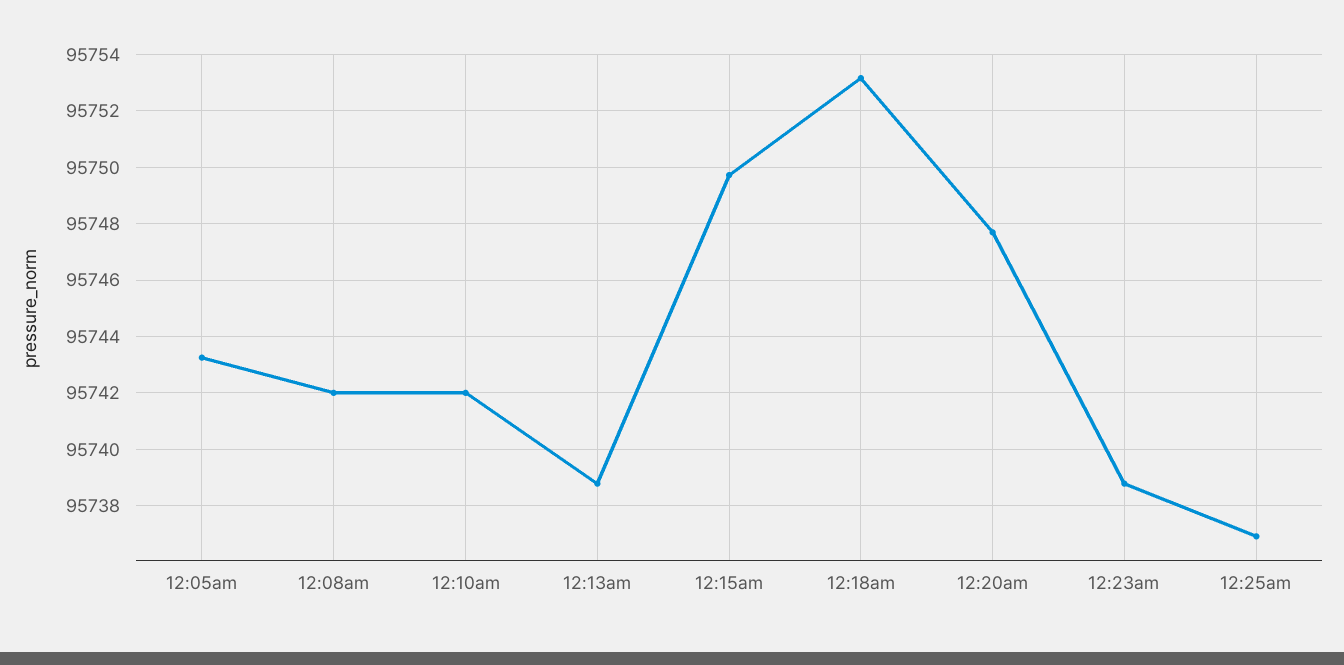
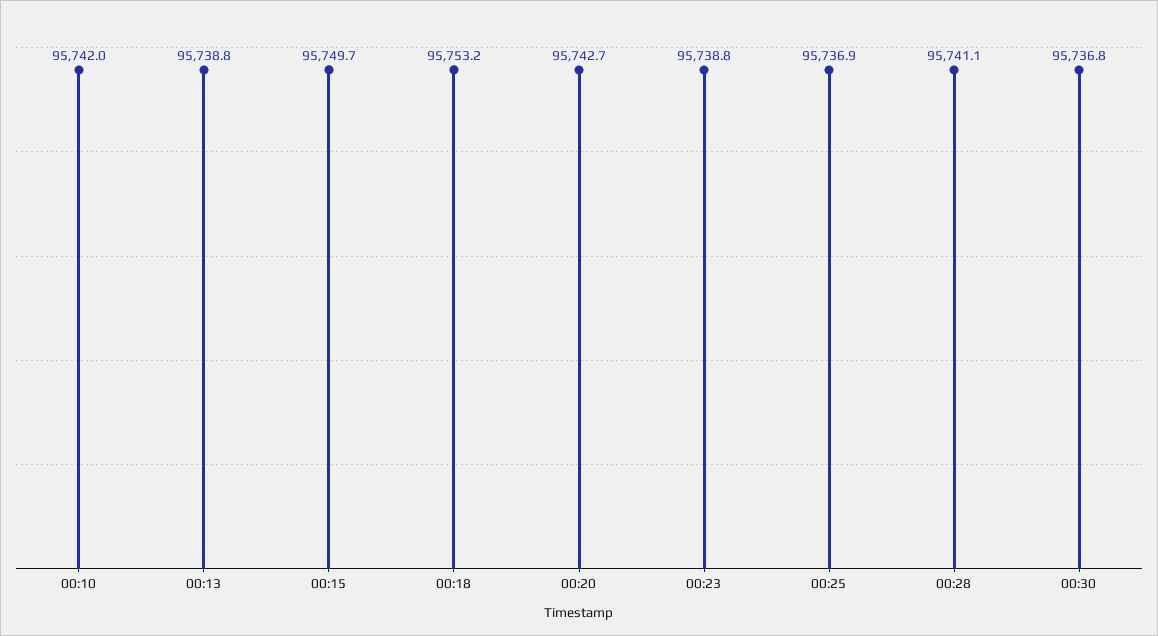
12:05am: 95743.25 -> none
12:08am: 95742 -> none
12:20am: 95747.75 -> 95742.7
00:28: none -> 95741.1
00:30: none -> 95736.8

